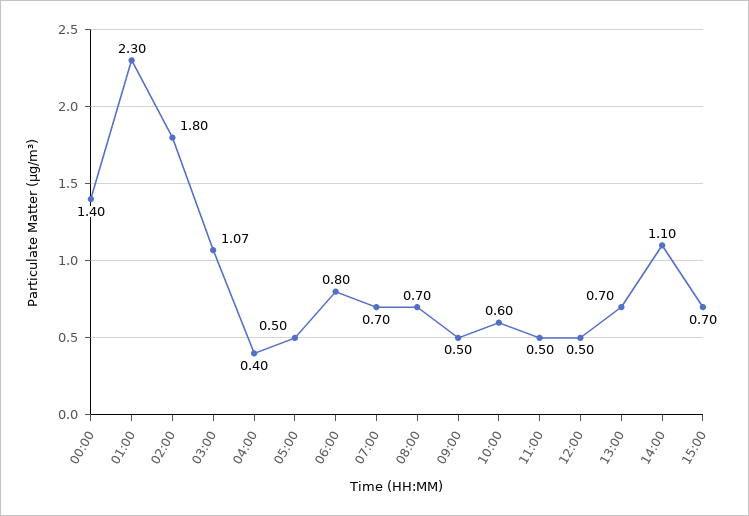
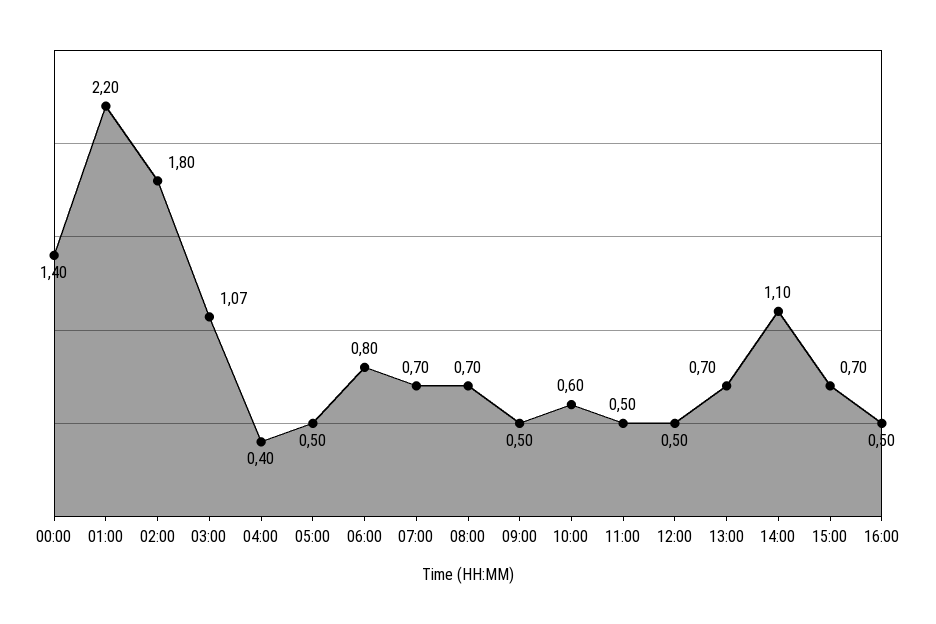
01:00: 2.3 -> 2.2
16:00: none -> 0.5

